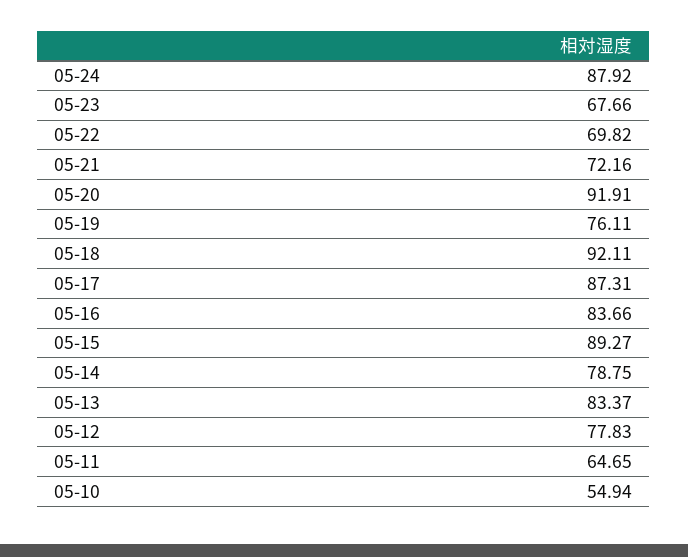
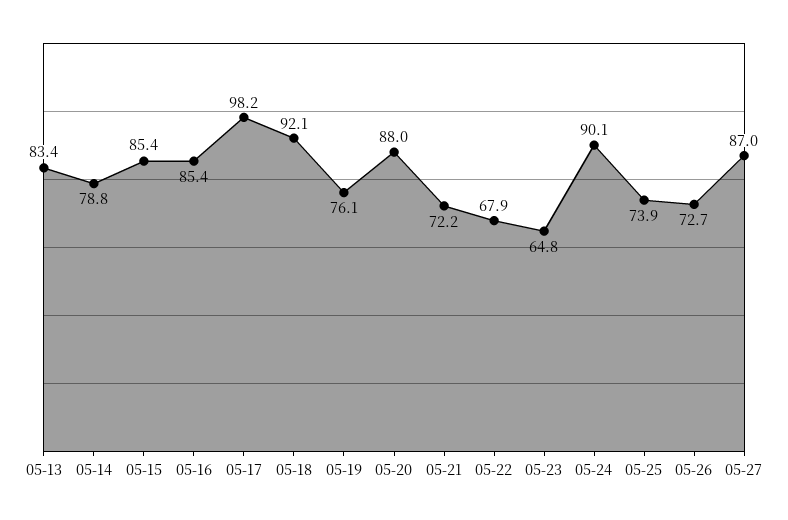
05-24: 87.92 -> 90.1
05-23: 67.66 -> 64.8
05-22: 69.82 -> 67.9
05-20: 91.91 -> 88
05-17: 87.31 -> 98.2
05-16: 83.66 -> 85.4
05-15: 89.27 -> 85.4
05-12: 77.83 -> none
05-11: 64.65 -> none
05-10: 54.94 -> none
05-25: none -> 73.9
05-26: none -> 72.7
05-27: none -> 87

